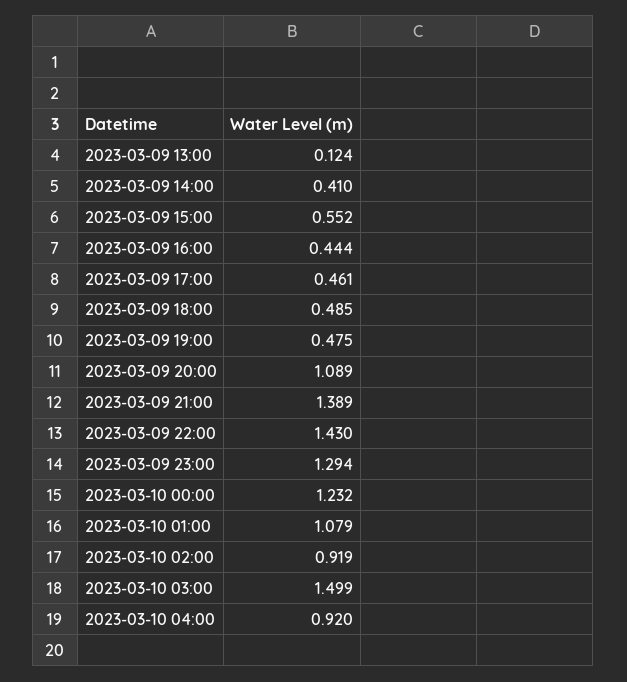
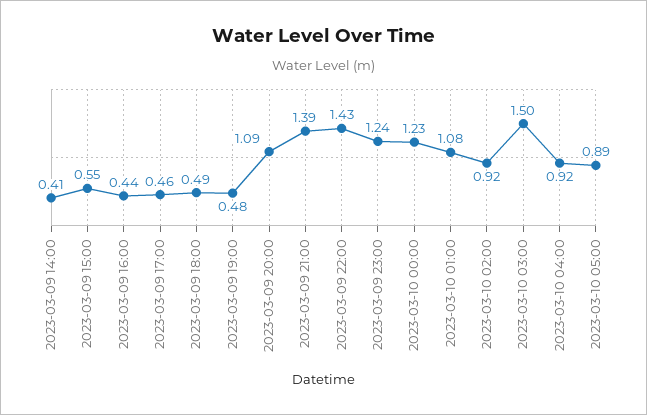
2023-03-09 13:00: 0.124 -> none
2023-03-09 23:00: 1.294 -> 1.24
2023-03-10 05:00: none -> 0.89

